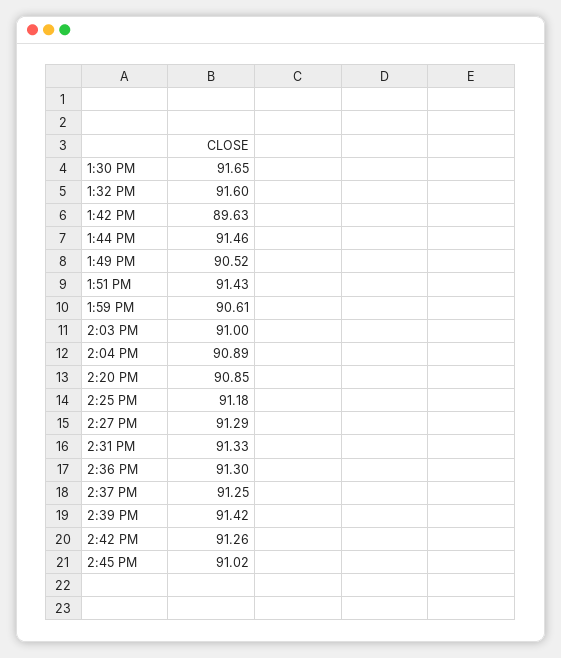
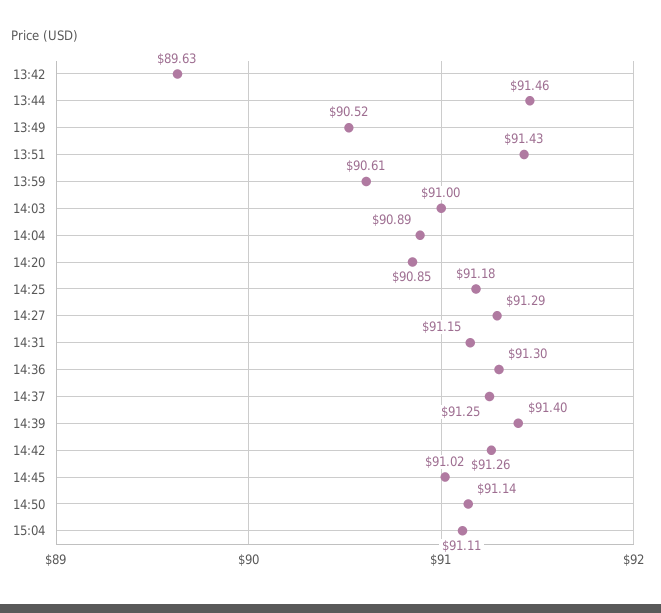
1:30 PM: 91.65 -> none
1:32 PM: 91.6 -> none
2:31 PM: 91.33 -> 91.15
2:39 PM: 91.42 -> 91.4
14:50: none -> 91.14
15:04: none -> 91.11

